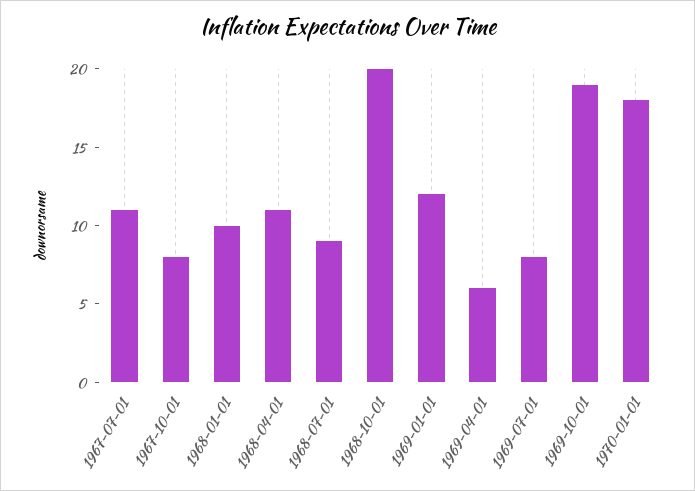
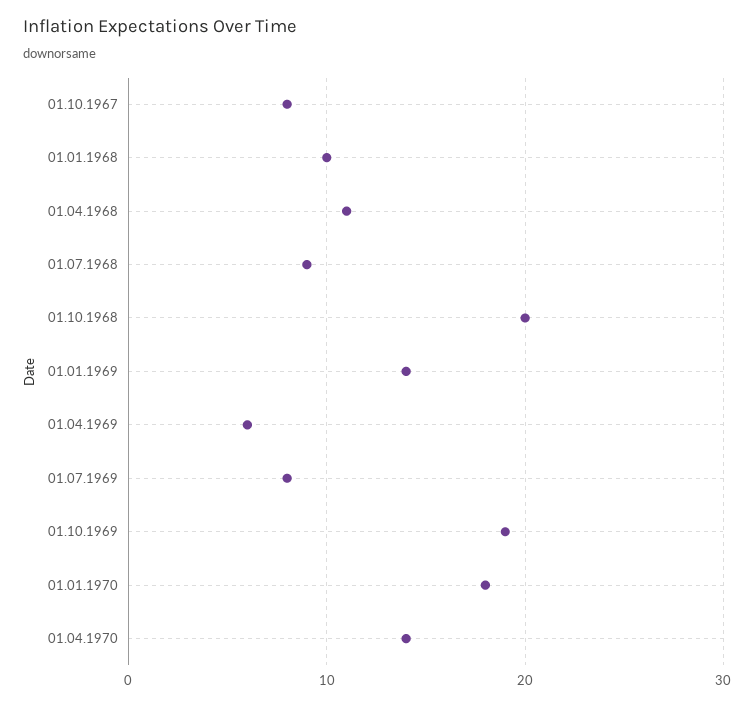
1967-07-01: 11 -> none
1969-01-01: 12 -> 14
01.04.1970: none -> 14

